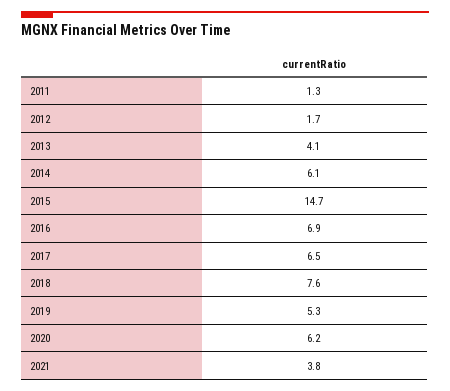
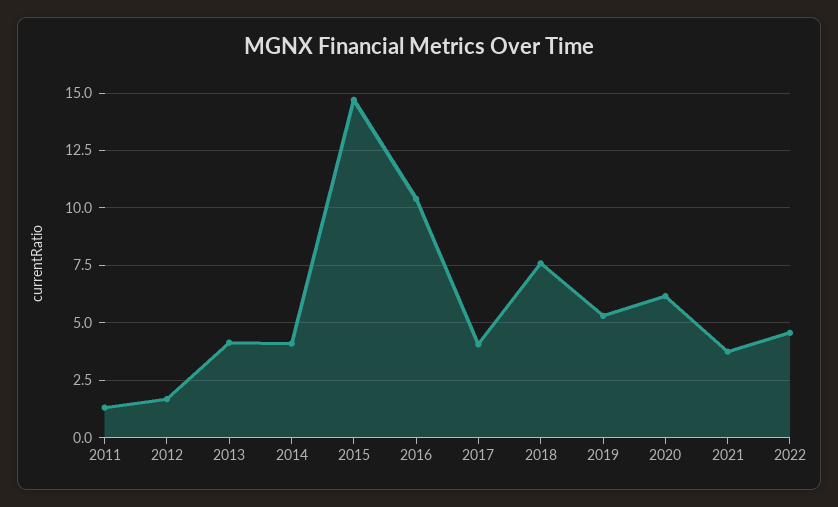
2014: 6.1 -> 4
2016: 6.9 -> 10.5
2017: 6.5 -> 4
2022: none -> 4.5

